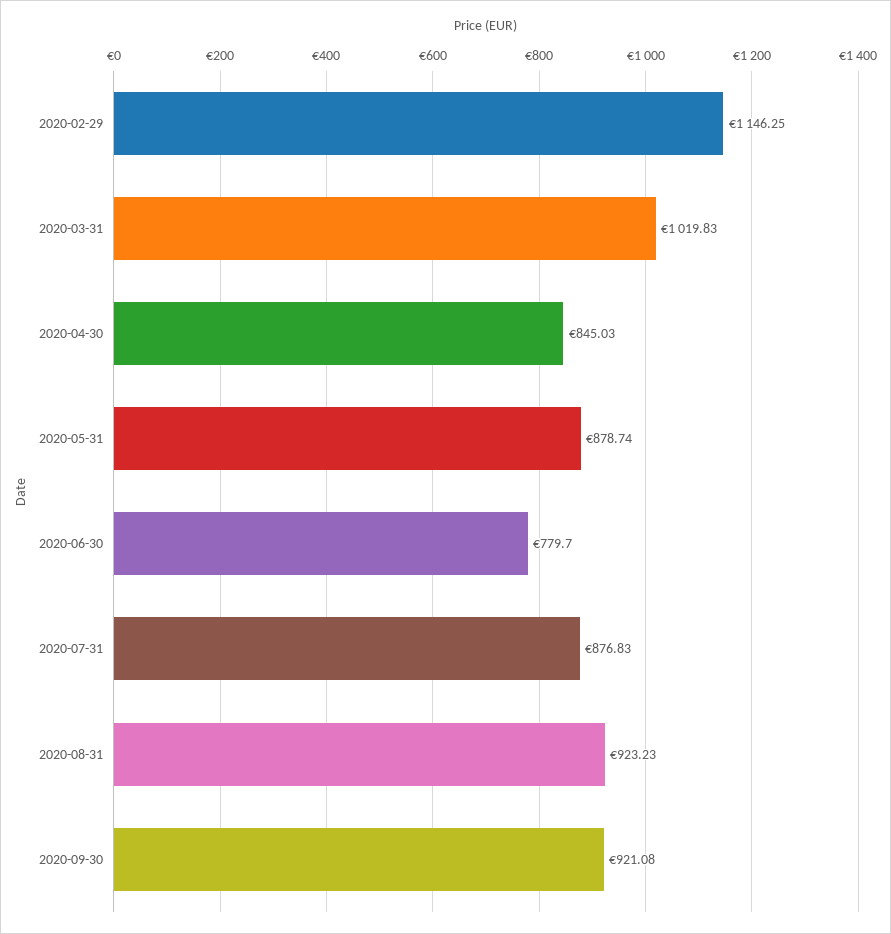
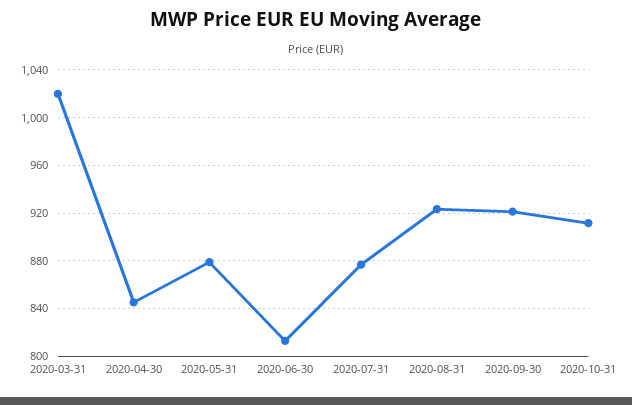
2020-02-29: 1146.25 -> none
2020-06-30: 779.7 -> 810
2020-10-31: none -> 910

